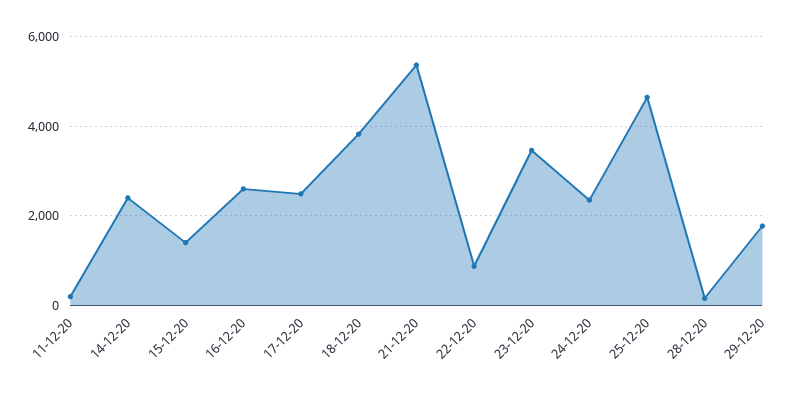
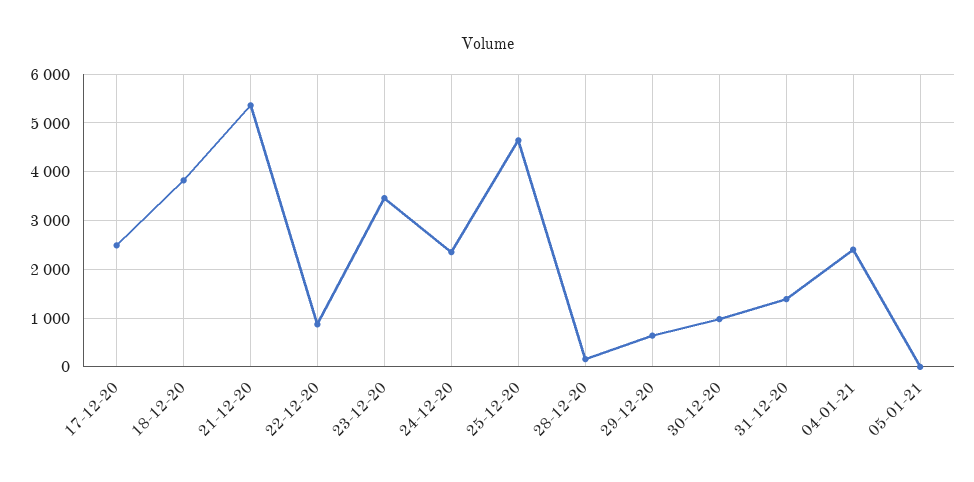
11-12-20: 200 -> none
14-12-20: 2400 -> none
15-12-20: 1400 -> none
16-12-20: 2600 -> none
29-12-20: 1800 -> 600
30-12-20: none -> 1000
31-12-20: none -> 1400
04-01-21: none -> 2400
05-01-21: none -> 0

